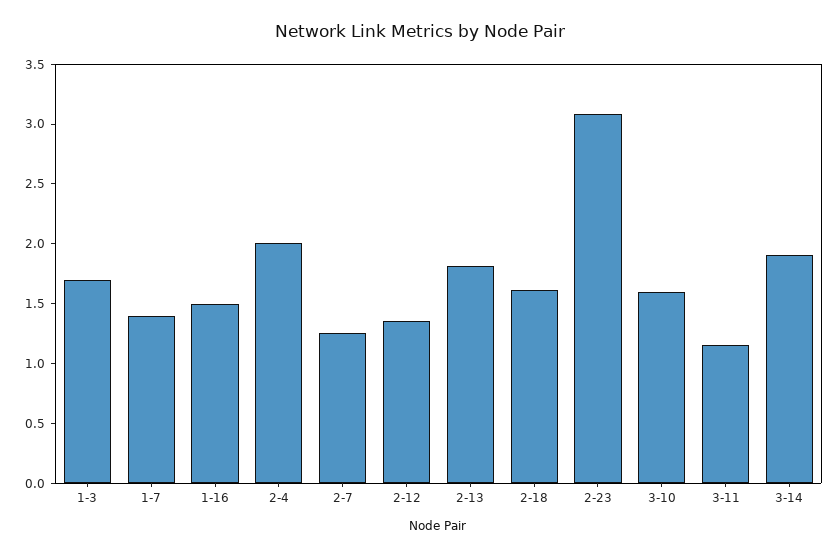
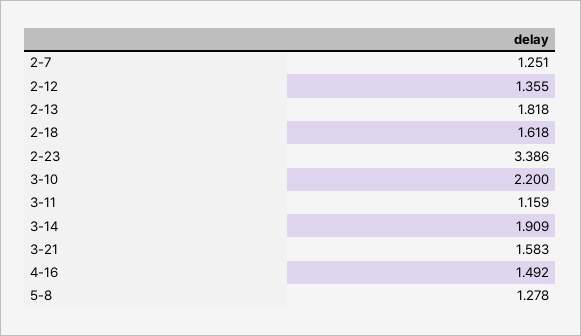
1-3: 1.7 -> none
1-7: 1.4 -> none
1-16: 1.5 -> none
2-4: 2 -> none
2-23: 3.1 -> 3.386
3-10: 1.6 -> 2.2
3-21: none -> 1.583
4-16: none -> 1.492
5-8: none -> 1.278

